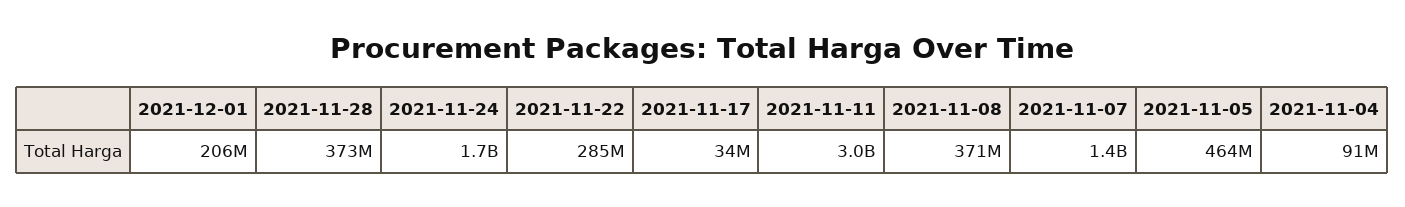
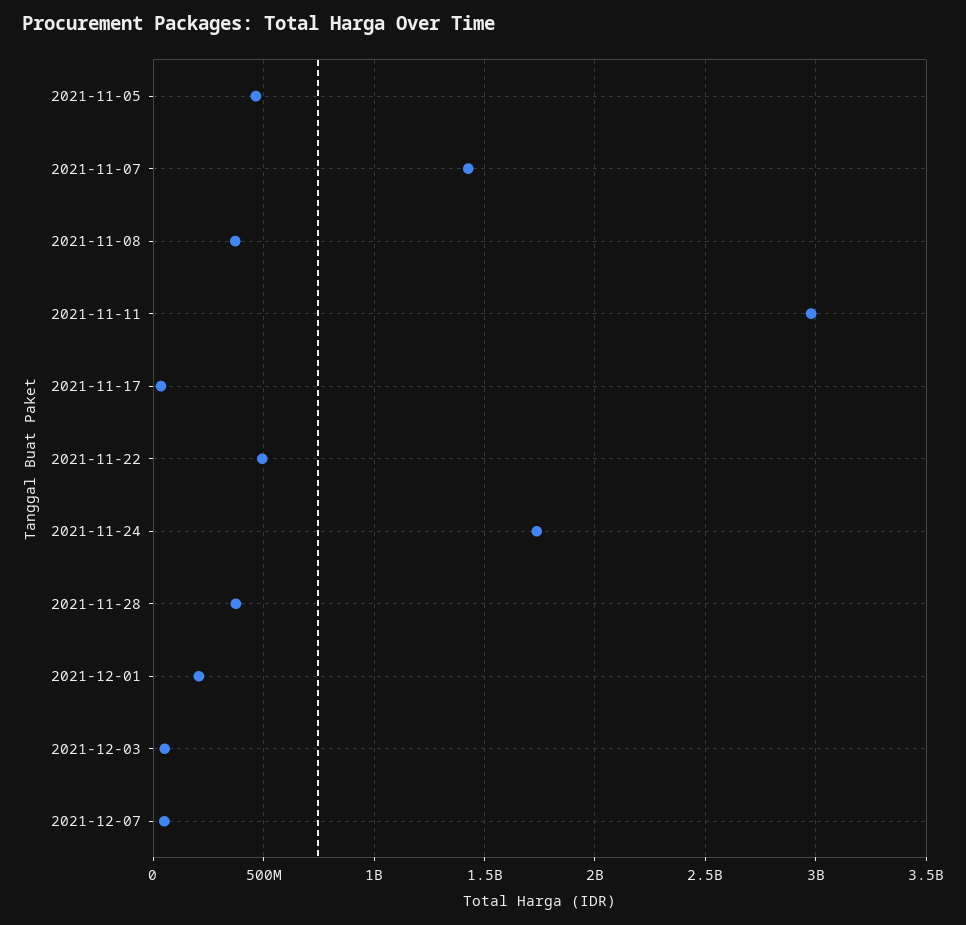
2021-11-22: 285000000 -> 500000000
2021-11-04: 91000000 -> none
2021-12-03: none -> 50000000
2021-12-07: none -> 50000000

